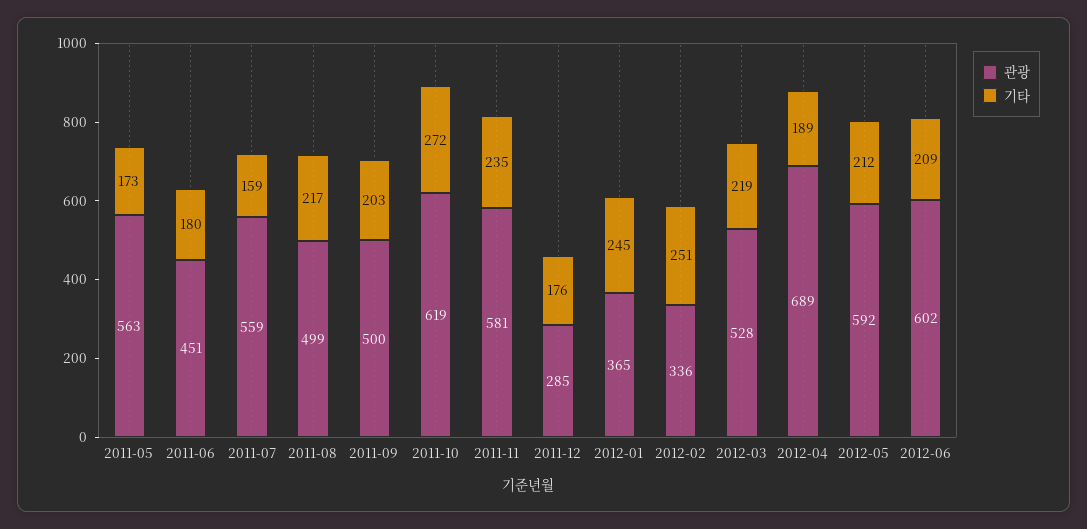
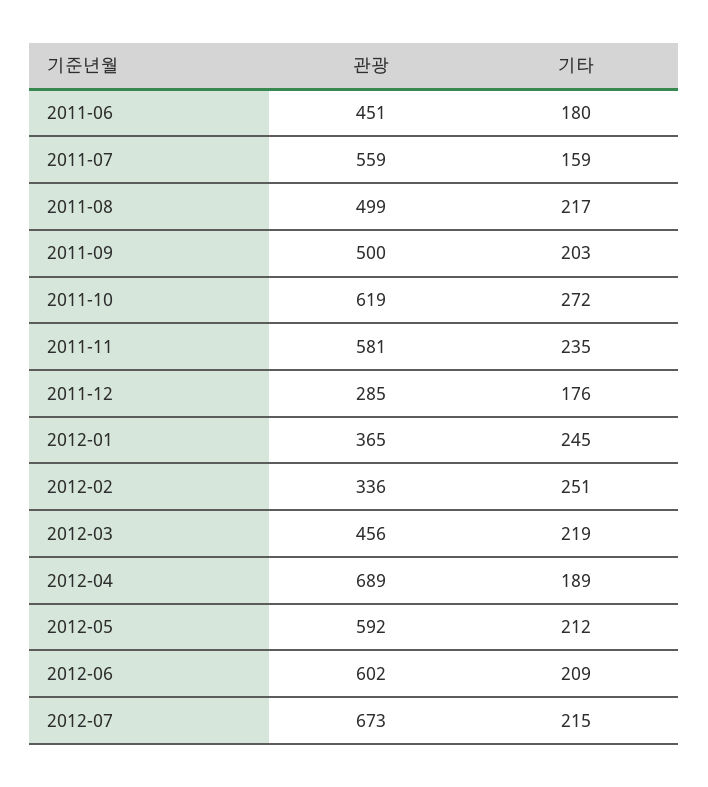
관광, 2011-05: 563 -> none
기타, 2011-05: 173 -> none
관광, 2012-03: 528 -> 456
관광, 2012-07: none -> 673
기타, 2012-07: none -> 215

